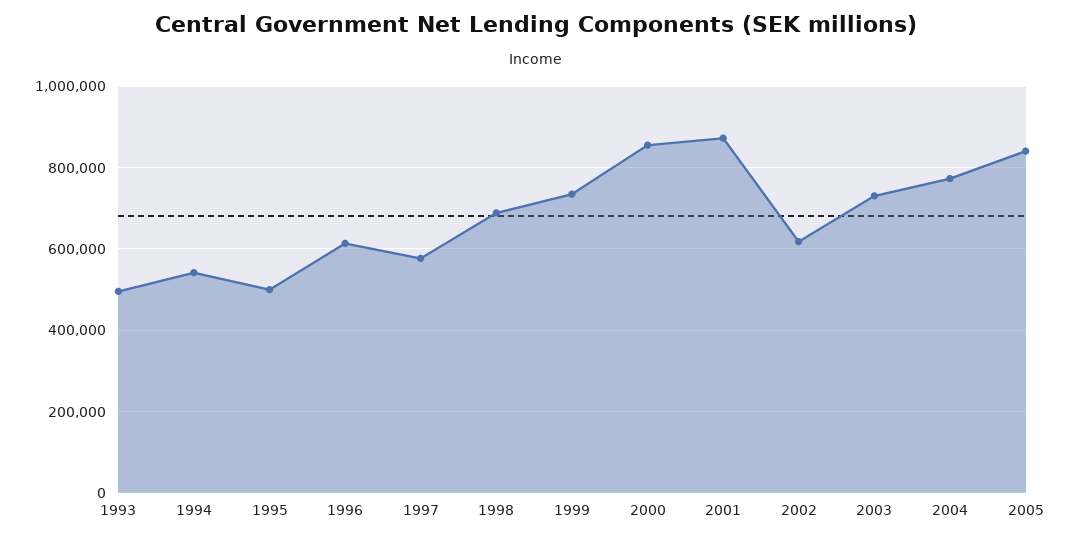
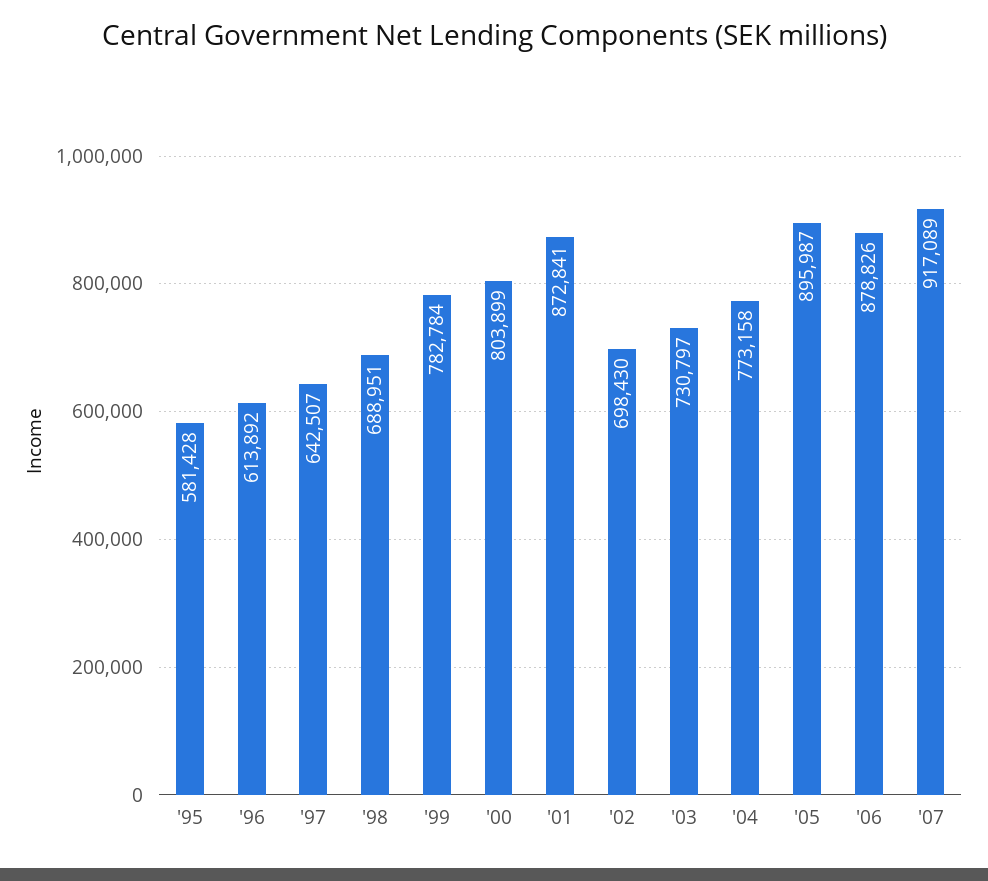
1993: 500000 -> none
1994: 540000 -> none
1995: 500000 -> 581428
1997: 580000 -> 642507
1999: 740000 -> 782784
2000: 860000 -> 803899
2002: 620000 -> 698430
2005: 840000 -> 895987
'06: none -> 878826
'07: none -> 917089

